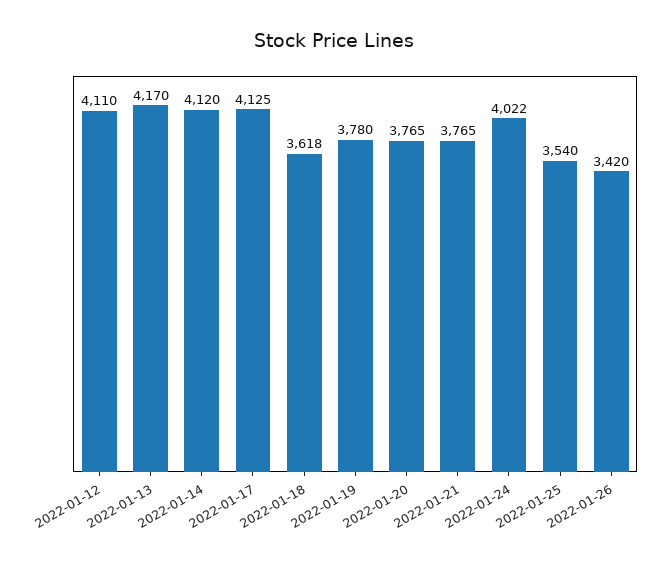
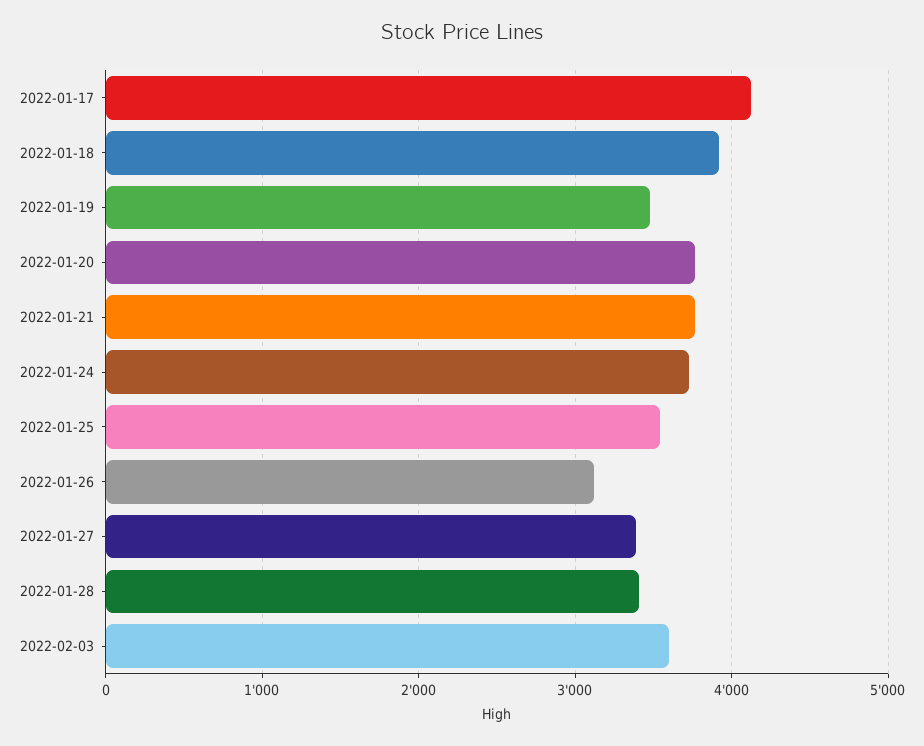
2022-01-12: 4110 -> none
2022-01-13: 4170 -> none
2022-01-14: 4120 -> none
2022-01-18: 3618 -> 3900
2022-01-19: 3780 -> 3500
2022-01-24: 4022 -> 3700
2022-01-26: 3420 -> 3100
2022-01-27: none -> 3400
2022-01-28: none -> 3400
2022-02-03: none -> 3600

